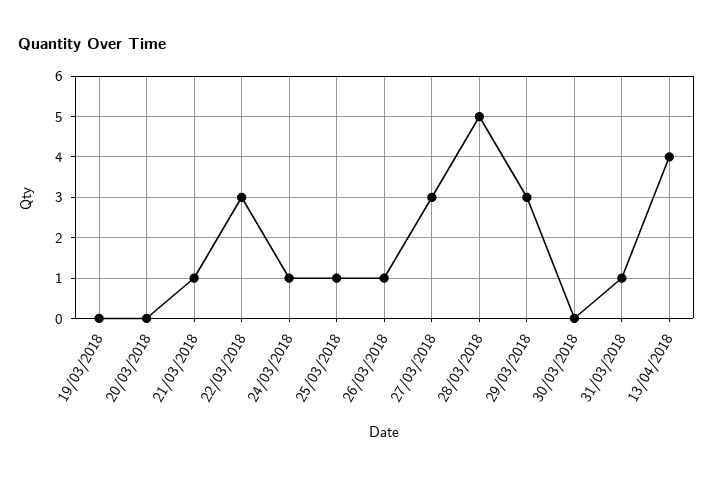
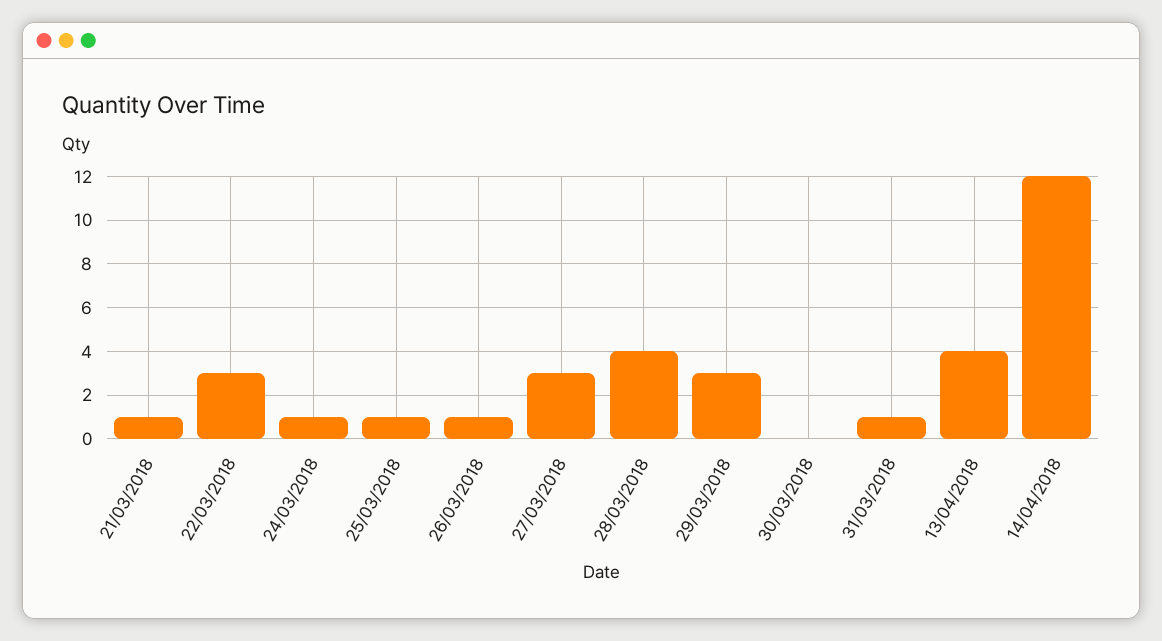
19/03/2018: 0 -> none
20/03/2018: 0 -> none
28/03/2018: 5 -> 4
14/04/2018: none -> 12

